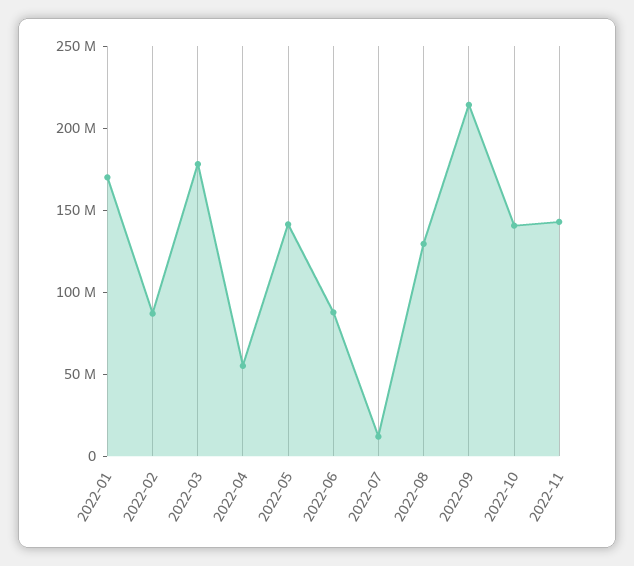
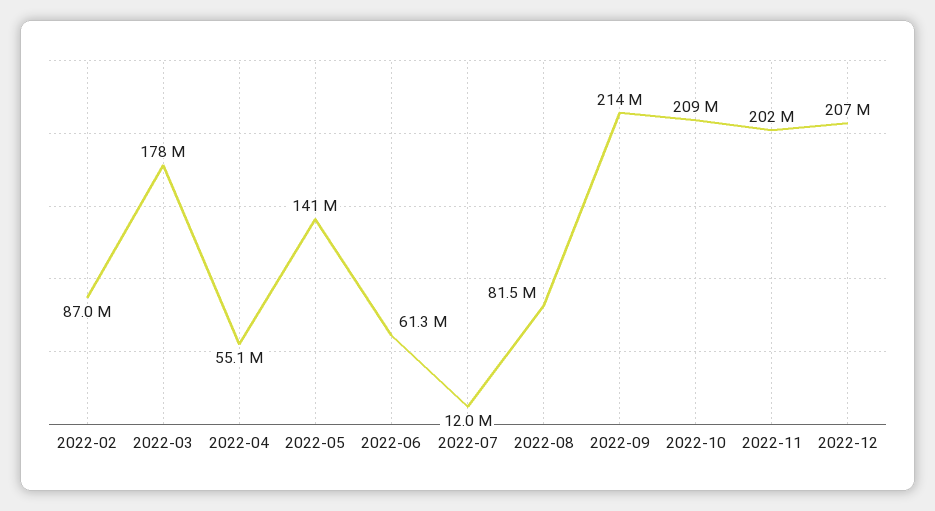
2022-01: 170000000 -> none
2022-06: 90000000 -> 61300000
2022-08: 130000000 -> 81500000
2022-10: 140000000 -> 209000000
2022-11: 140000000 -> 202000000
2022-12: none -> 207000000

